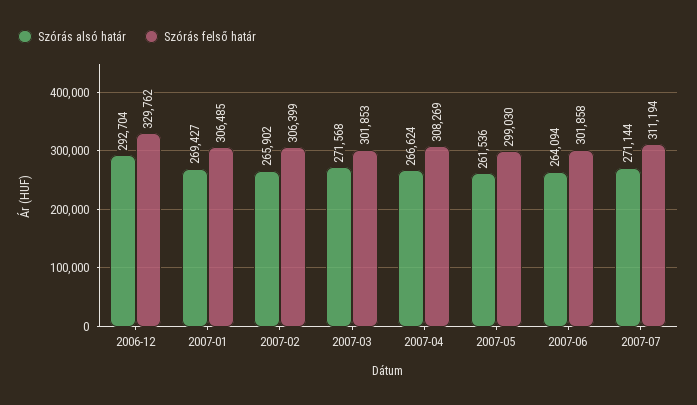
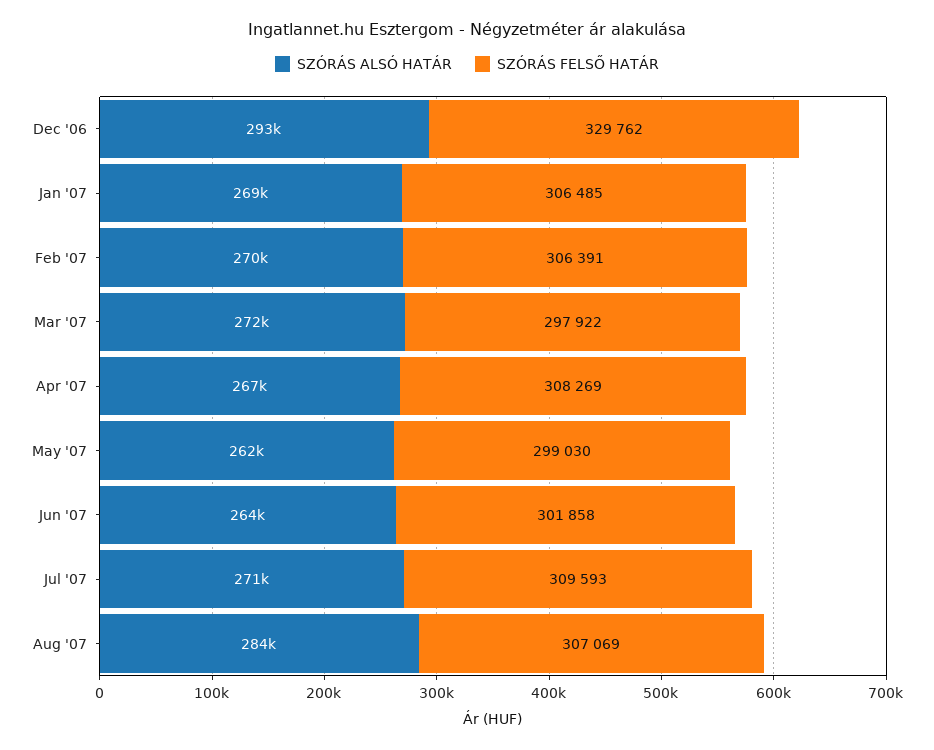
Szórás alsó határ, 2007-02: 265902 -> 270000
Szórás felső határ, 2007-02: 306399 -> 306391
Szórás felső határ, 2007-03: 301853 -> 297922
Szórás felső határ, 2007-07: 311194 -> 309593
Szórás alsó határ, Aug '07: none -> 284000
Szórás felső határ, Aug '07: none -> 307069

